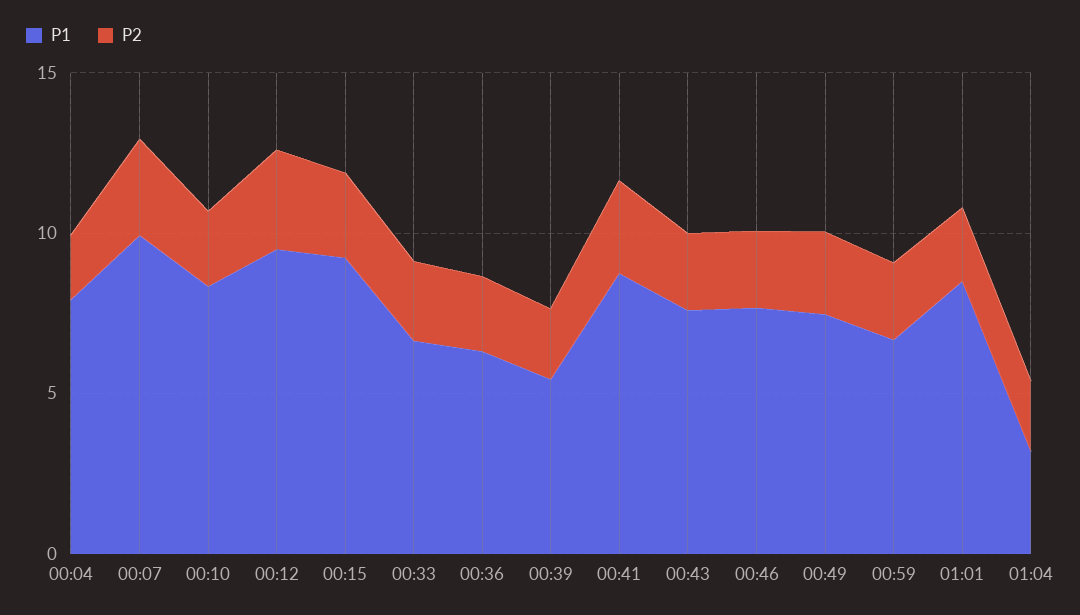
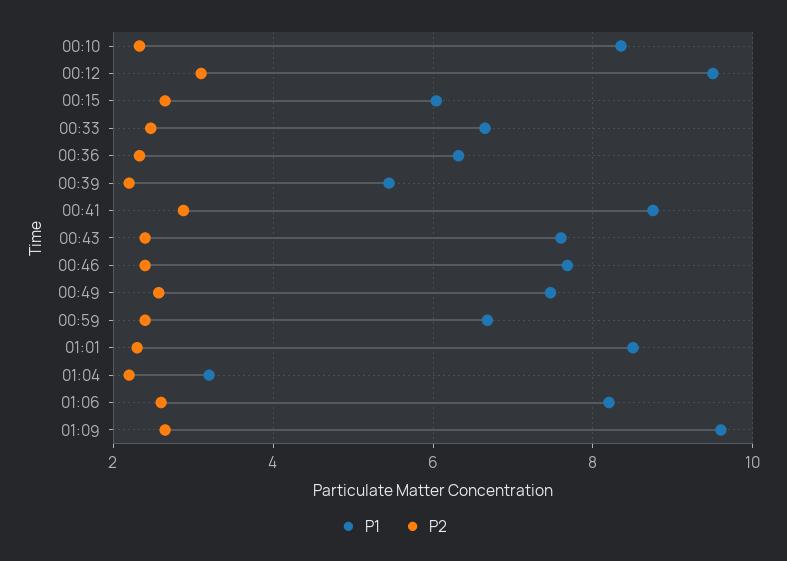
P1, 00:04: 8 -> none
P2, 00:04: 2 -> none
P1, 00:07: 10 -> none
P2, 00:07: 3 -> none
P1, 00:15: 9 -> 6
P1, 01:06: none -> 8.2
P2, 01:06: none -> 2.6
P1, 01:09: none -> 9.6
P2, 01:09: none -> 2.6

